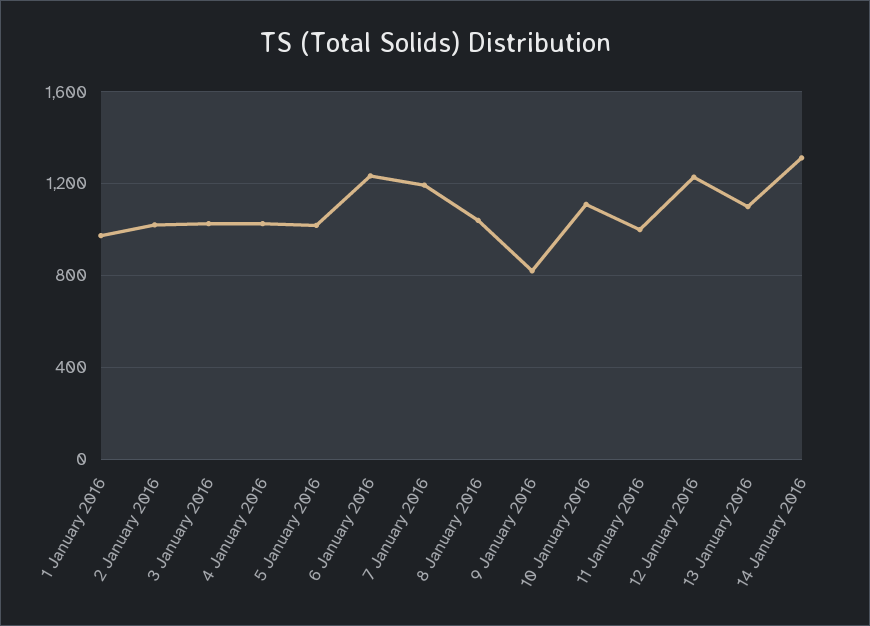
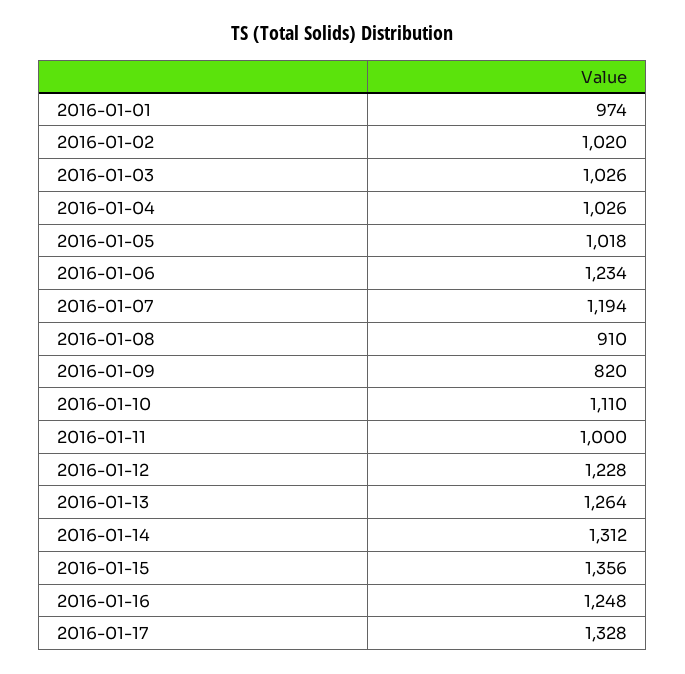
8 January 2016: 1050 -> 910
13 January 2016: 1100 -> 1264
2016-01-15: none -> 1356
2016-01-16: none -> 1248
2016-01-17: none -> 1328

